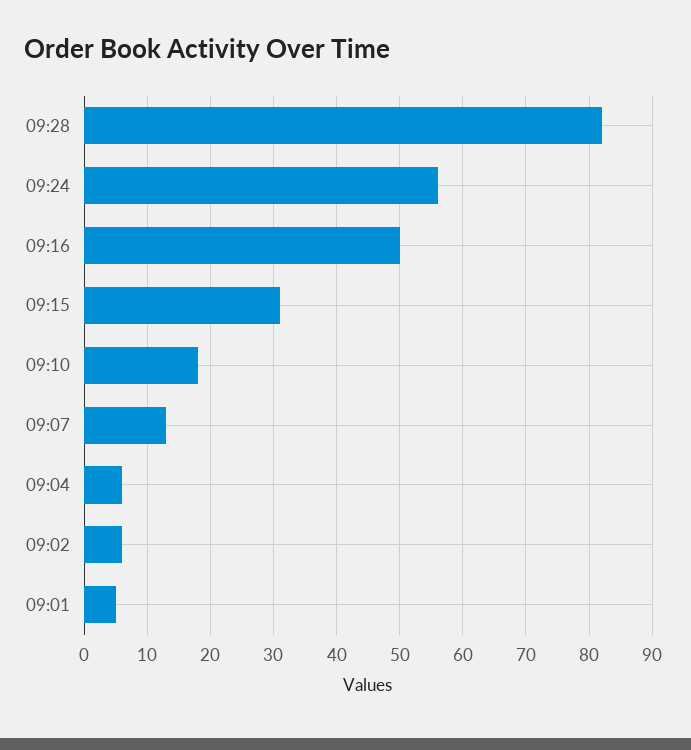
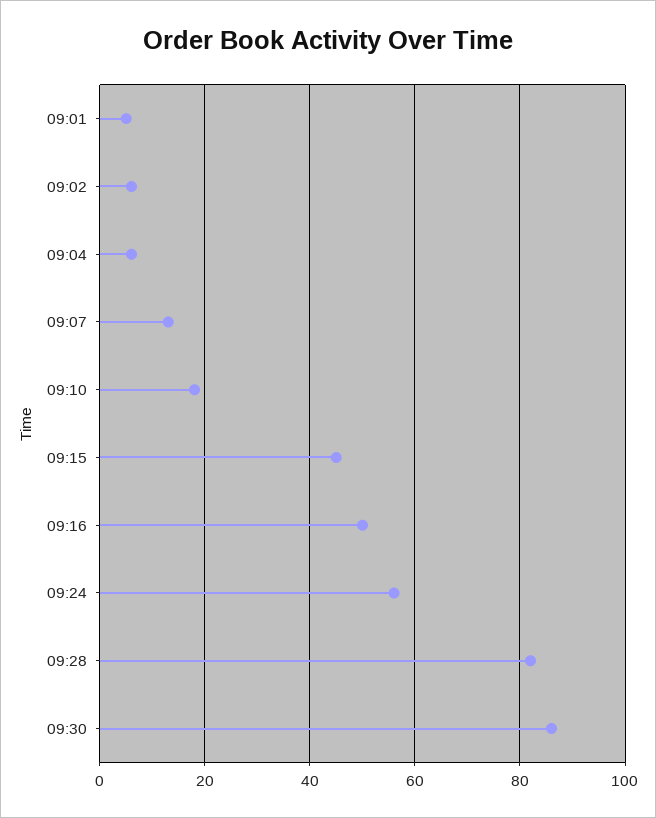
09:15: 31 -> 45
09:30: none -> 85

